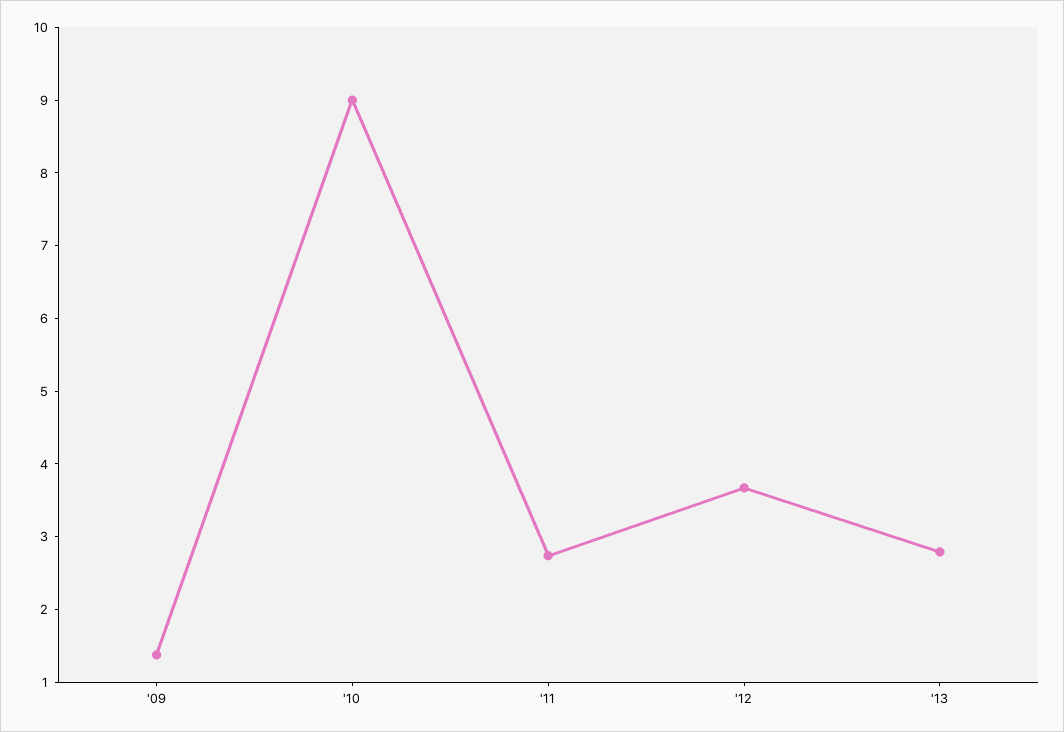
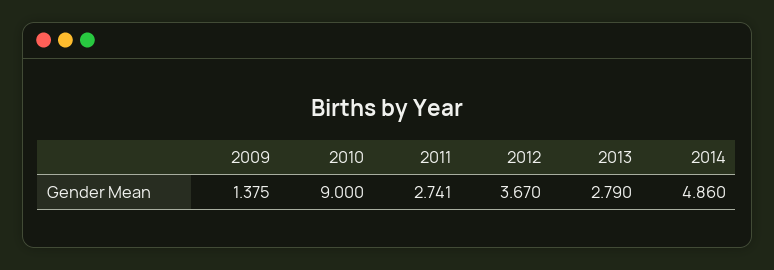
2014: none -> 4.86

